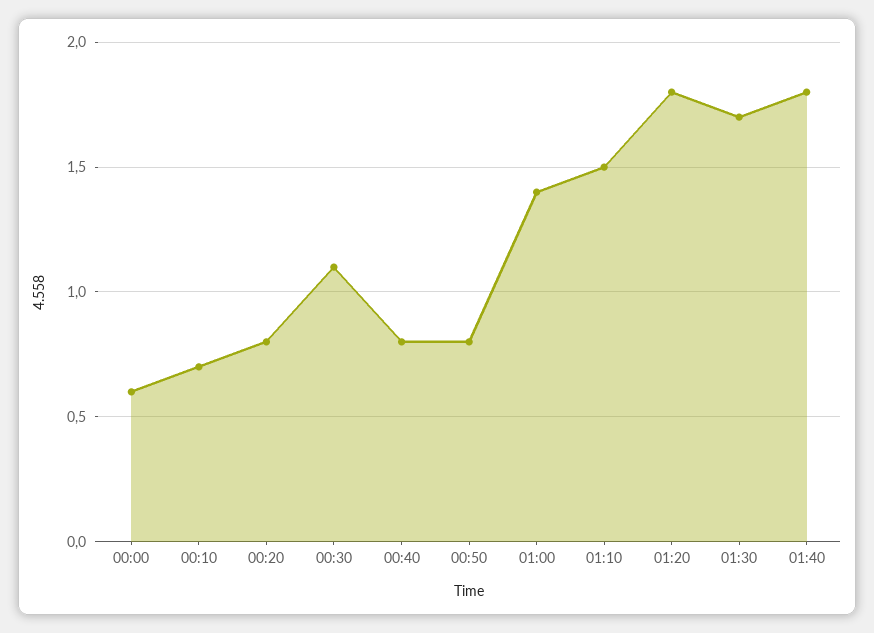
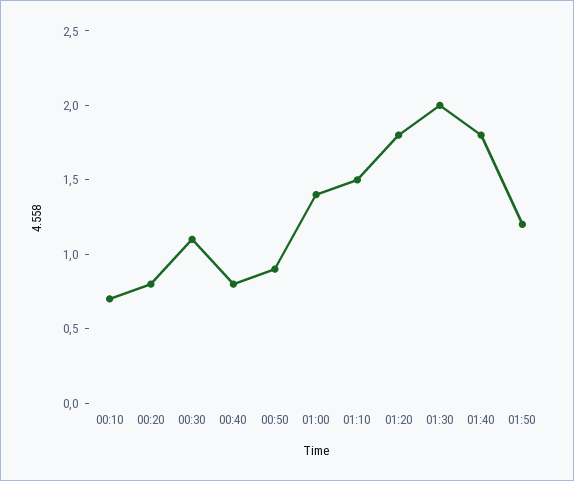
00:00: 0.6 -> none
00:50: 0.8 -> 0.9
01:30: 1.7 -> 2
01:50: none -> 1.2

